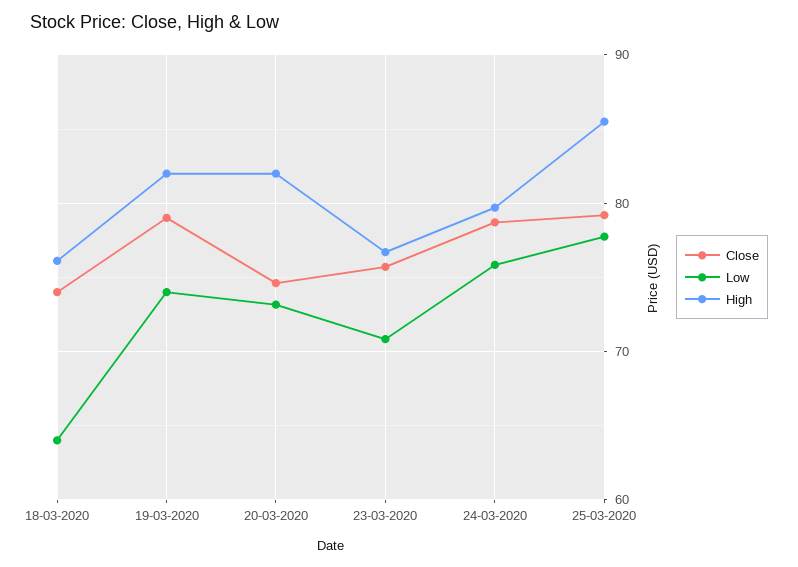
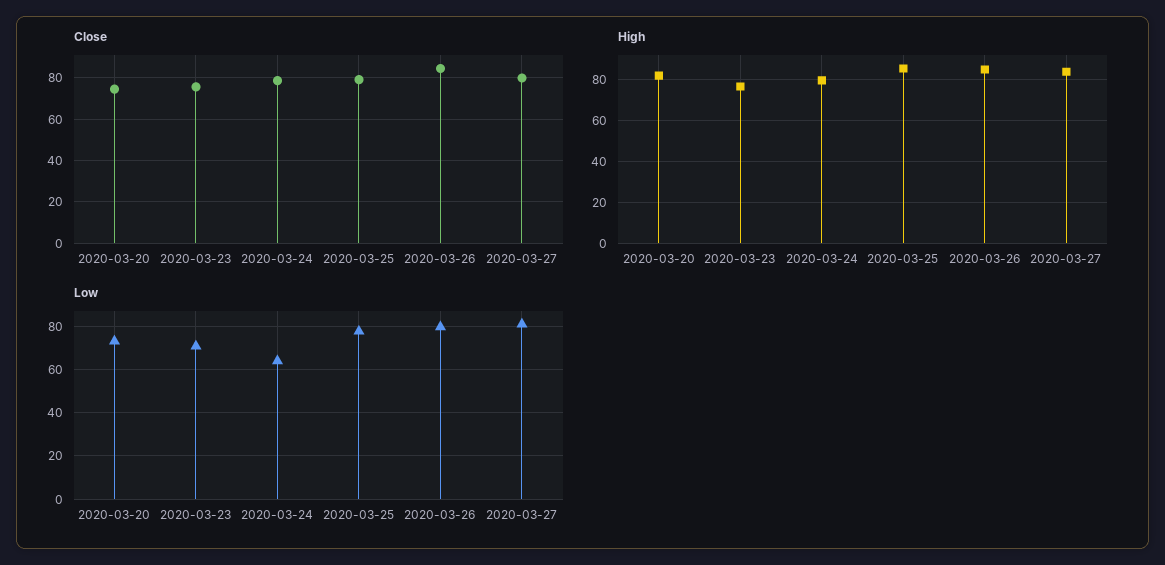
Close, 18-03-2020: 74 -> none
Low, 18-03-2020: 64 -> none
High, 18-03-2020: 76 -> none
Close, 19-03-2020: 79 -> none
Low, 19-03-2020: 74 -> none
High, 19-03-2020: 82 -> none
Low, 24-03-2020: 76 -> 65
Close, 2020-03-26: none -> 85
Close, 2020-03-27: none -> 80
High, 2020-03-26: none -> 85
High, 2020-03-27: none -> 85
Low, 2020-03-26: none -> 80
Low, 2020-03-27: none -> 80

